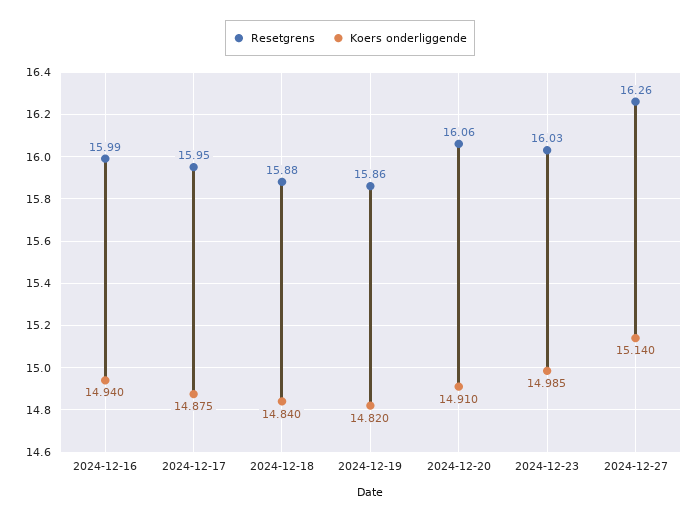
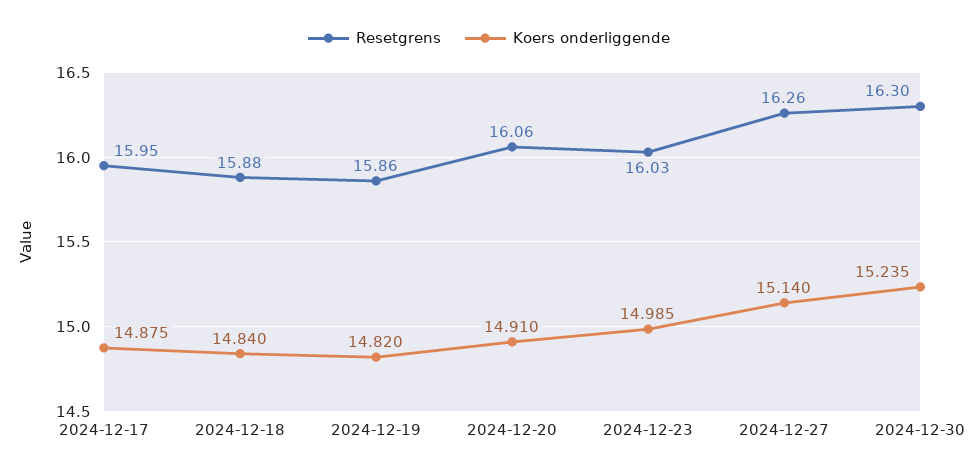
Resetgrens, 2024-12-16: 15.99 -> none
Koers onderliggende, 2024-12-16: 14.94 -> none
Resetgrens, 2024-12-30: none -> 16.3
Koers onderliggende, 2024-12-30: none -> 15.235

